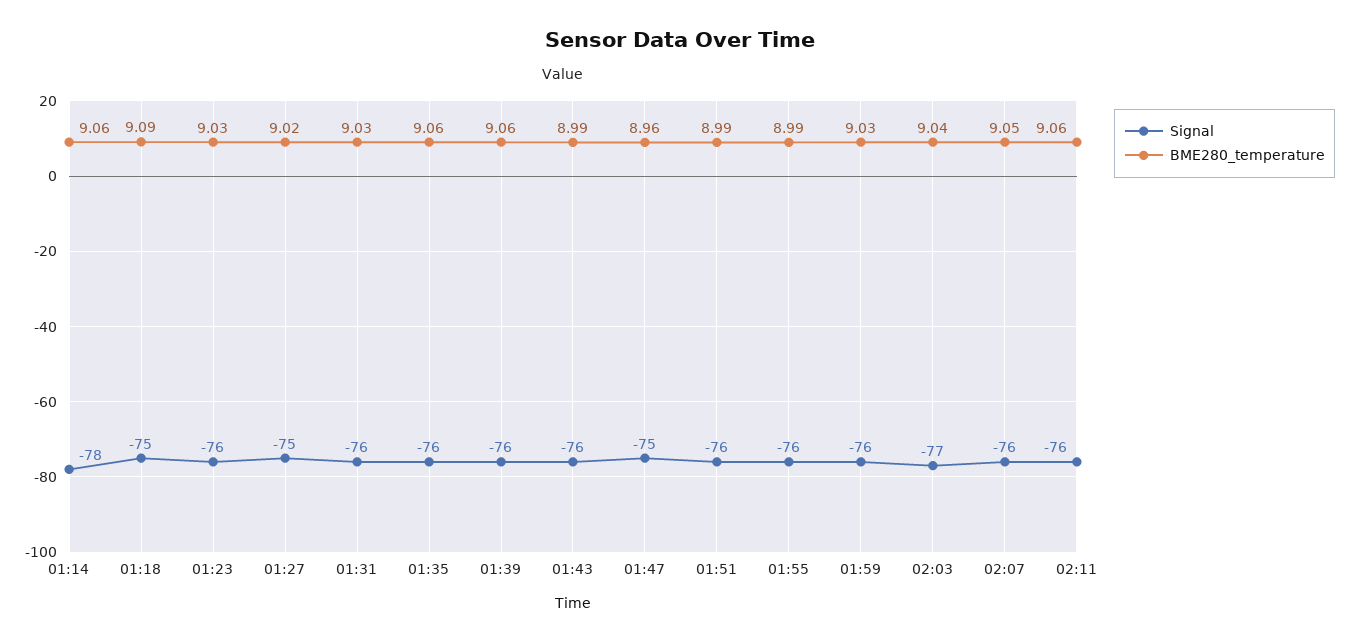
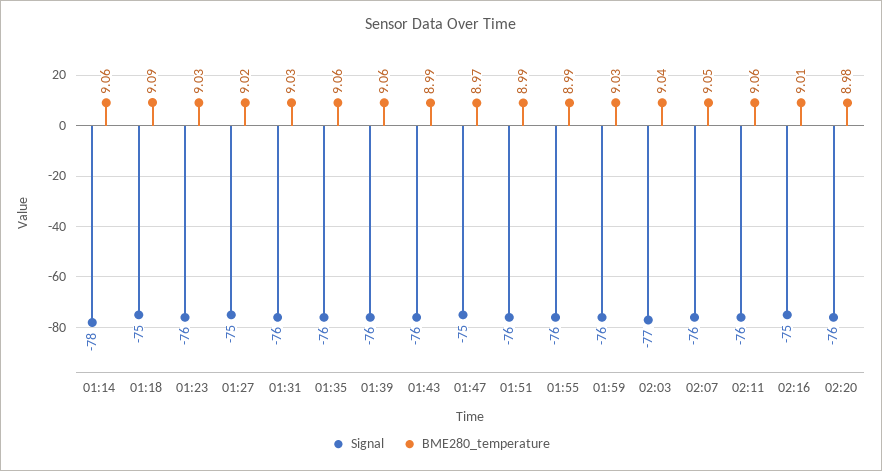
BME280_temperature, 01:47: 8.96 -> 8.97
Signal, 02:16: none -> -75
BME280_temperature, 02:16: none -> 9.01
Signal, 02:20: none -> -76
BME280_temperature, 02:20: none -> 8.98

